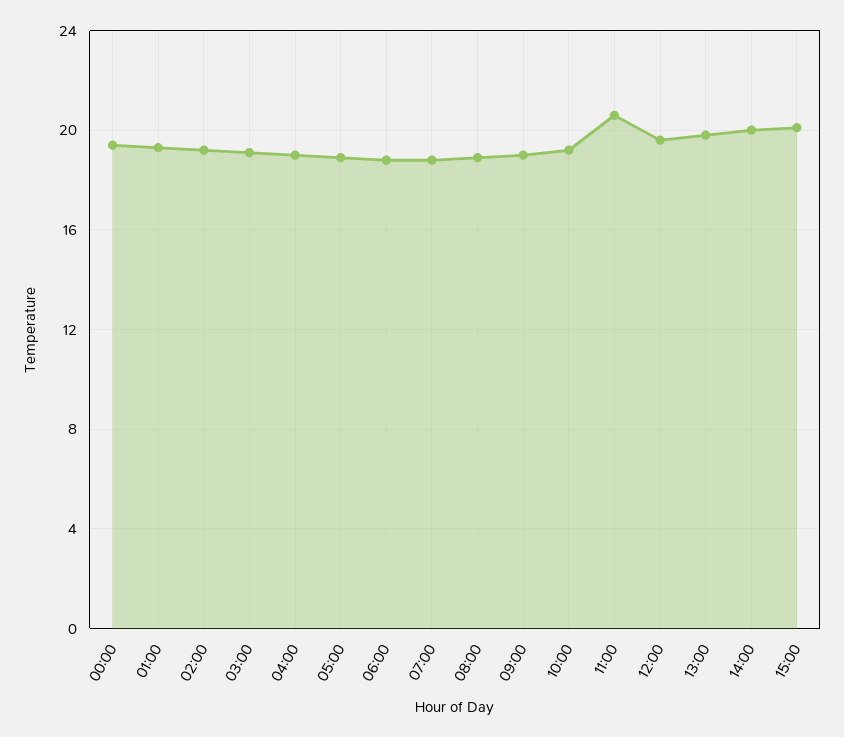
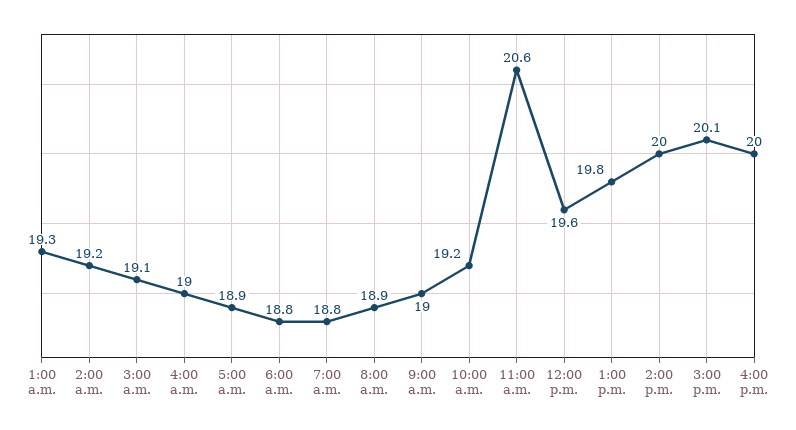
00:00: 19.5 -> none
4:00 p.m.: none -> 20

